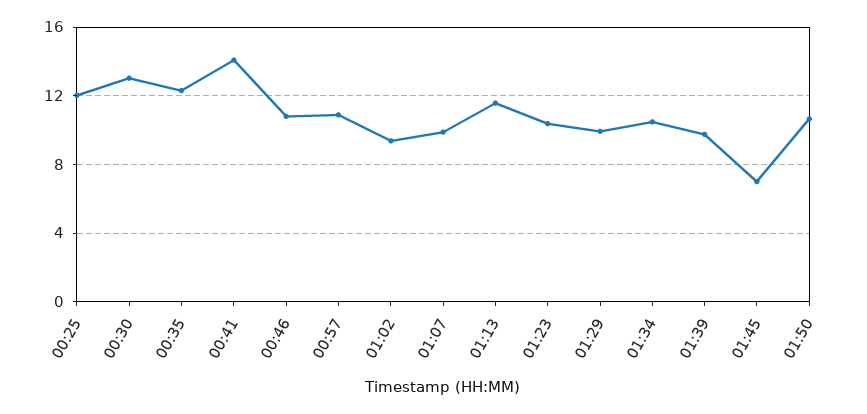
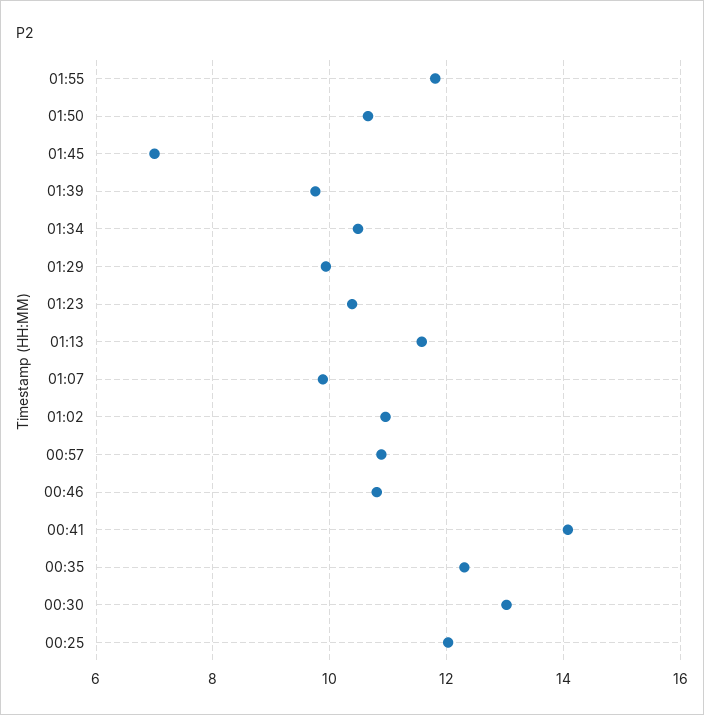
01:02: 9.5 -> 11
01:55: none -> 11.8

